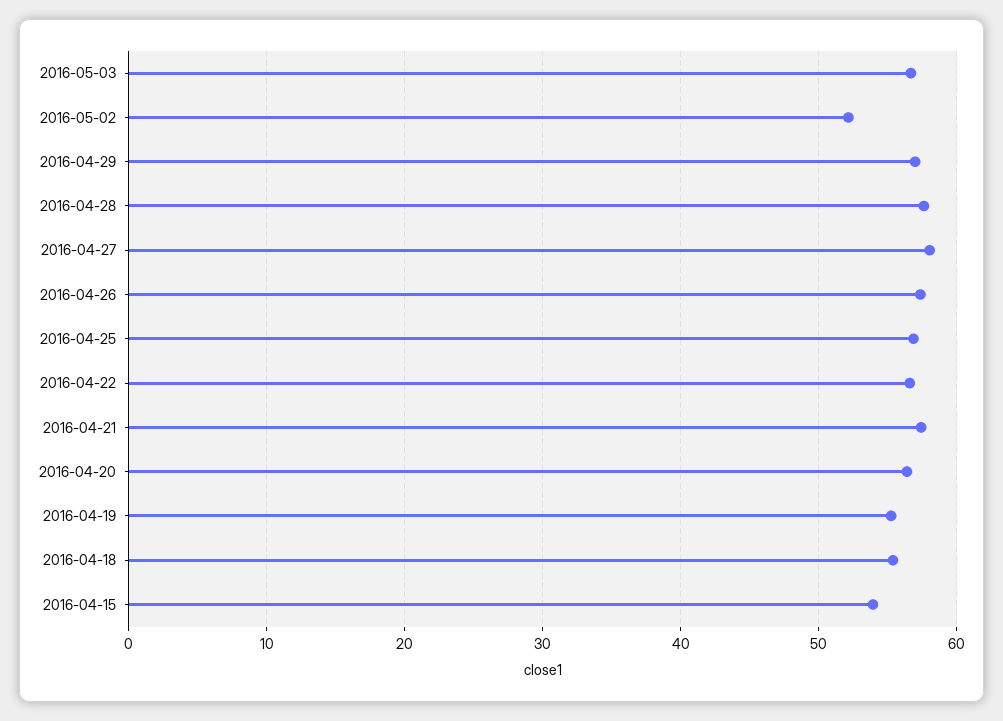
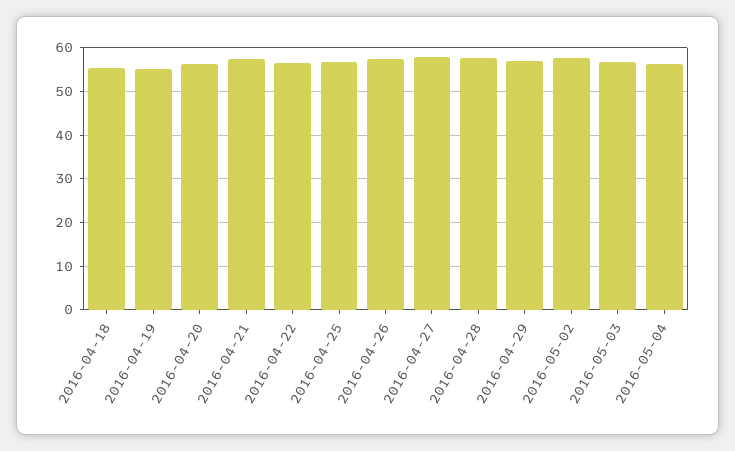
2016-05-02: 52 -> 58
2016-04-15: 54 -> none
2016-05-04: none -> 56

